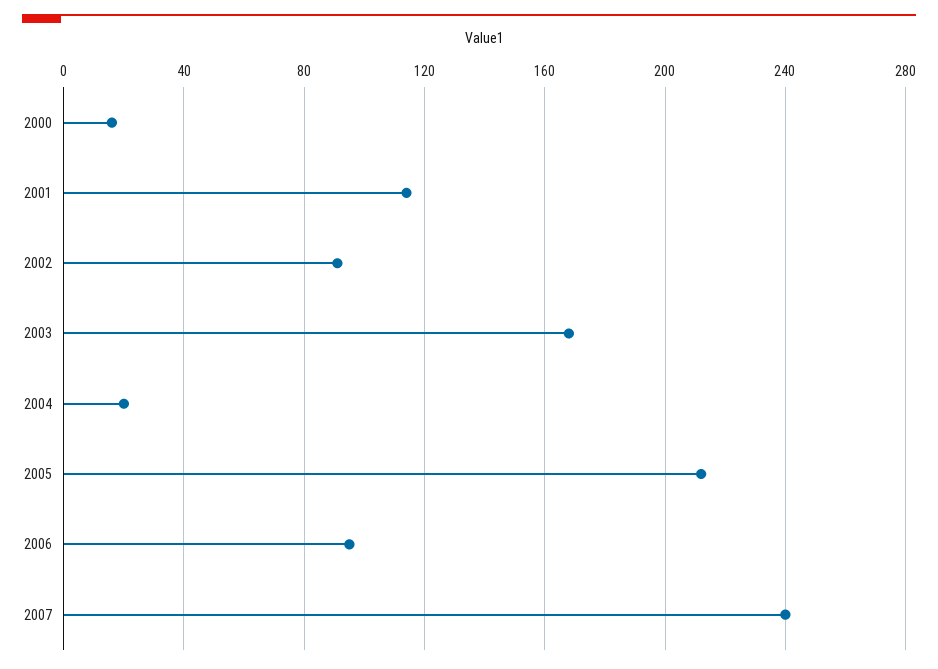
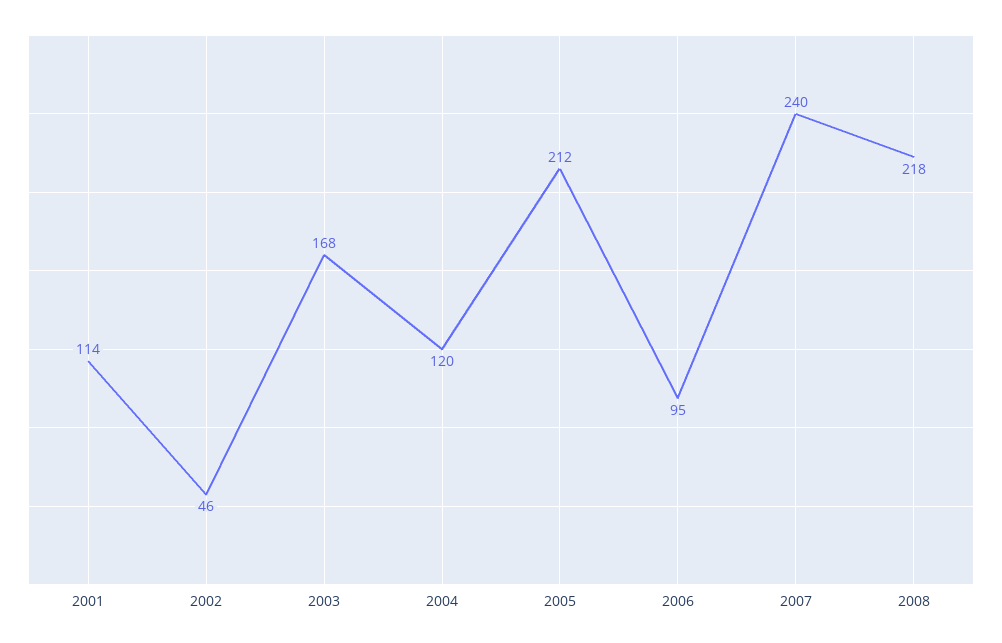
2000: 15 -> none
2002: 90 -> 46
2004: 20 -> 120
2008: none -> 218

